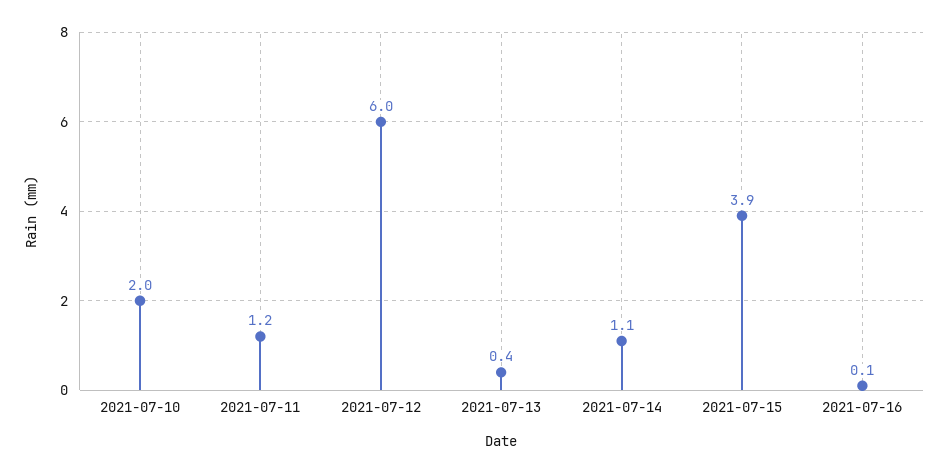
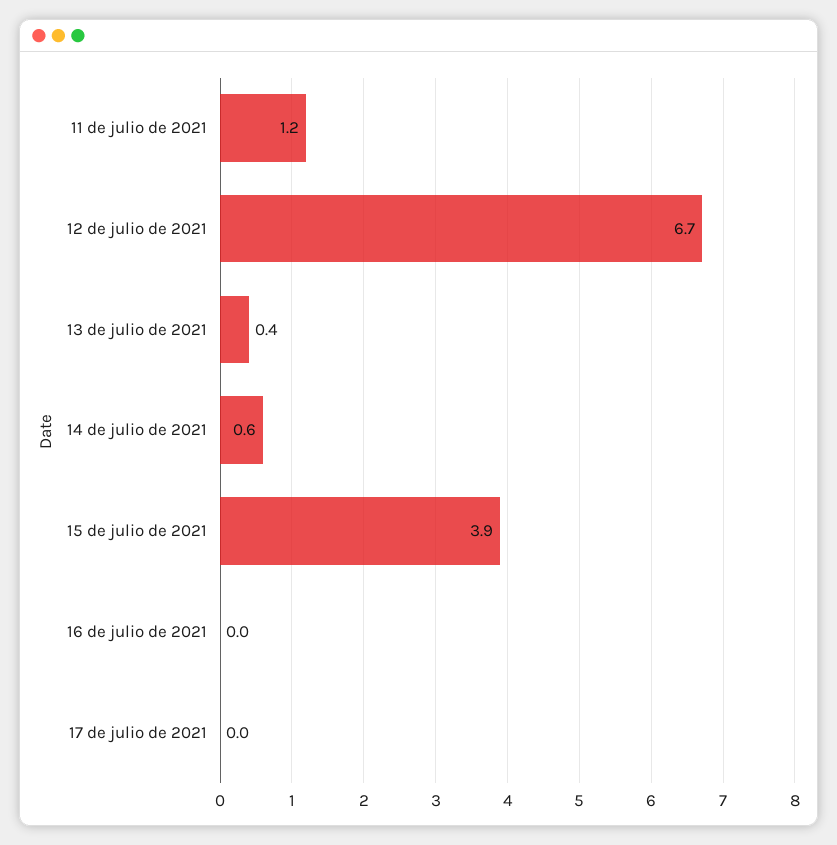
2021-07-10: 2 -> none
2021-07-12: 6 -> 6.7
2021-07-14: 1.1 -> 0.6
2021-07-16: 0.1 -> 0
17 de julio de 2021: none -> 0

